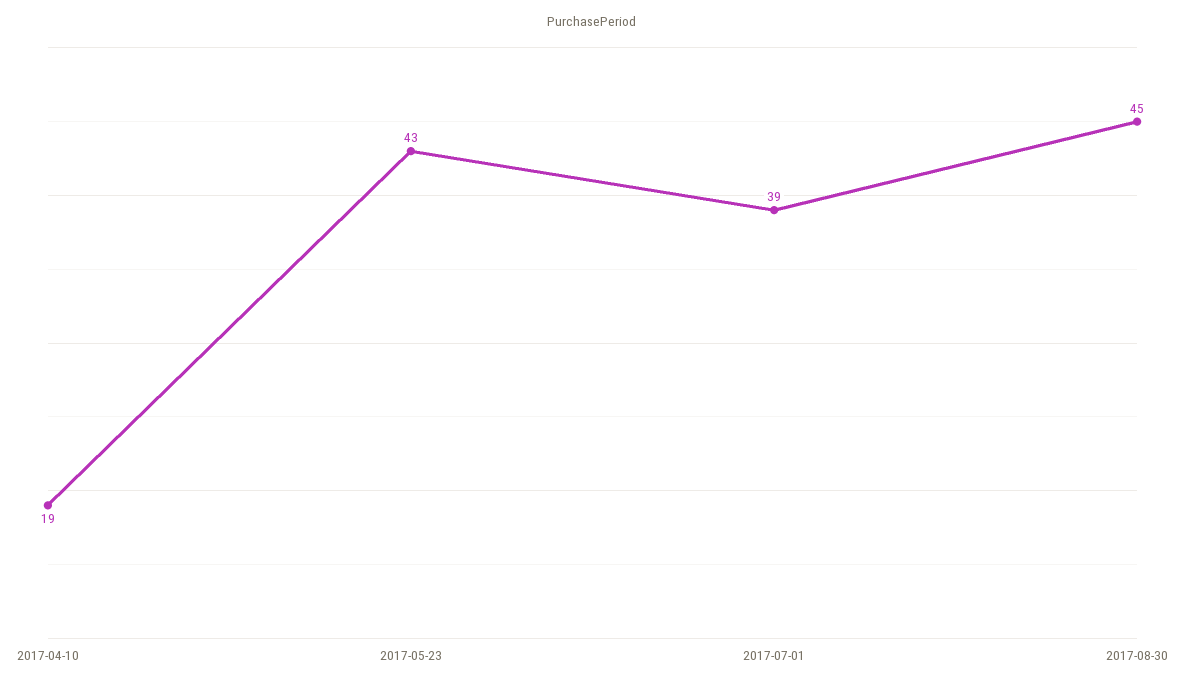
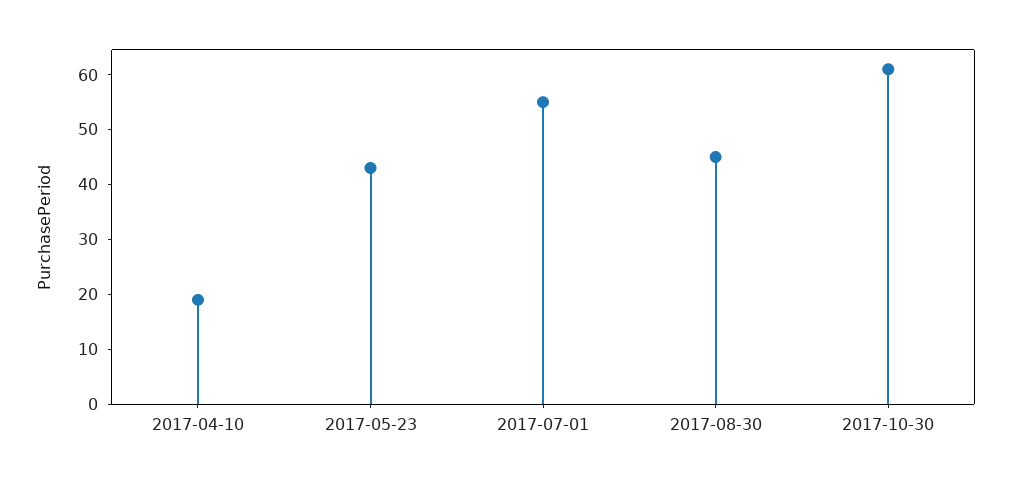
2017-07-01: 39 -> 55
2017-10-30: none -> 60

